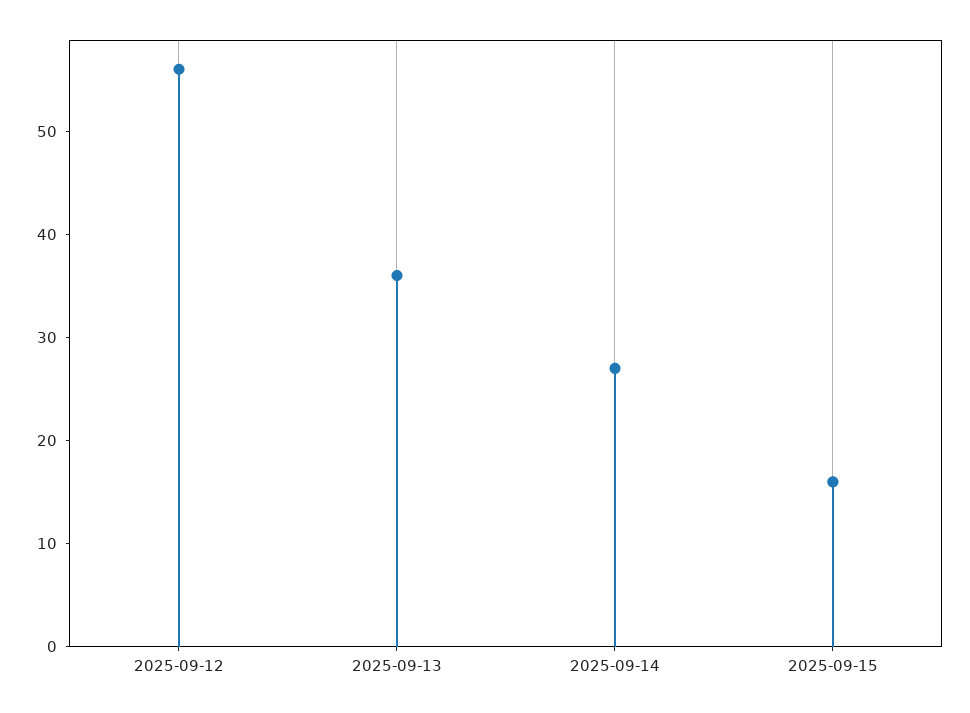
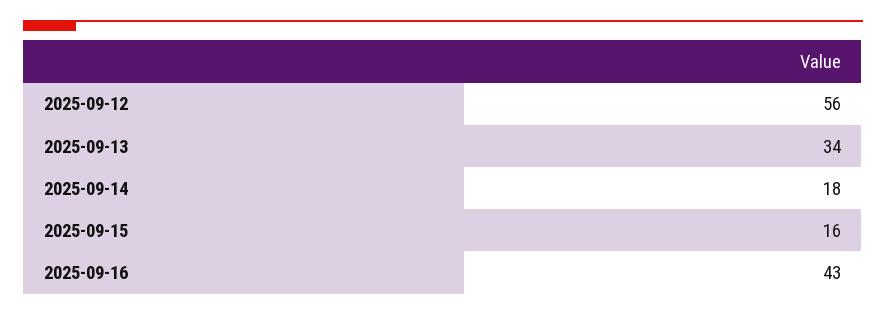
2025-09-13: 36 -> 34
2025-09-14: 27 -> 18
2025-09-16: none -> 43

